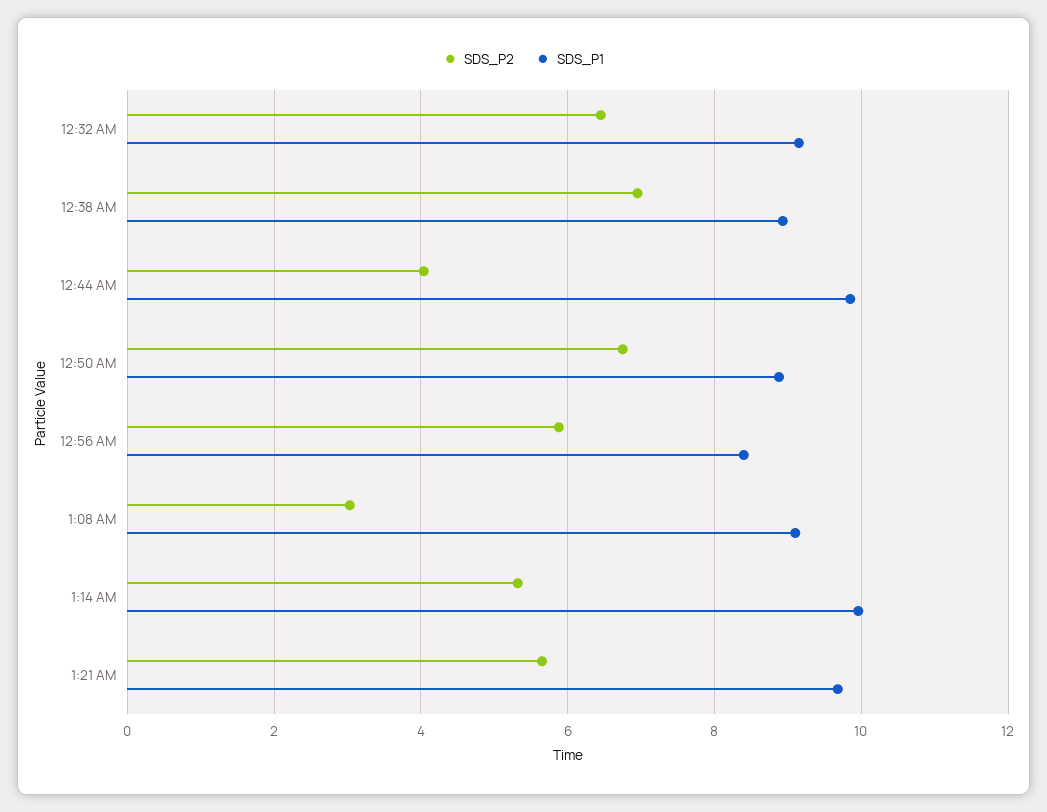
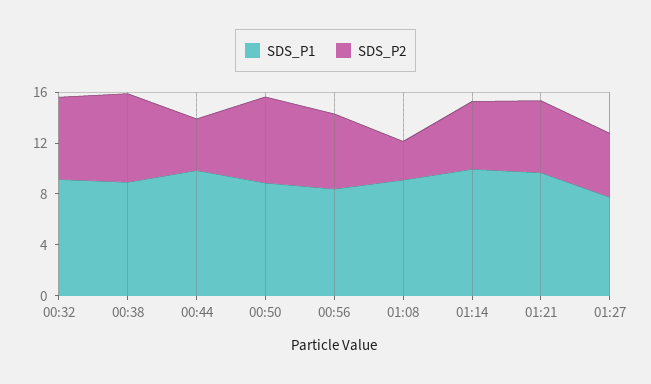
SDS_P1, 01:27: none -> 8
SDS_P2, 01:27: none -> 5

